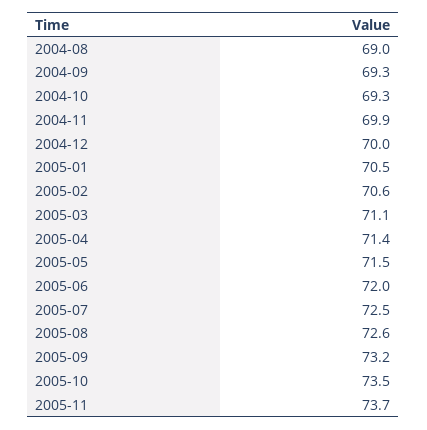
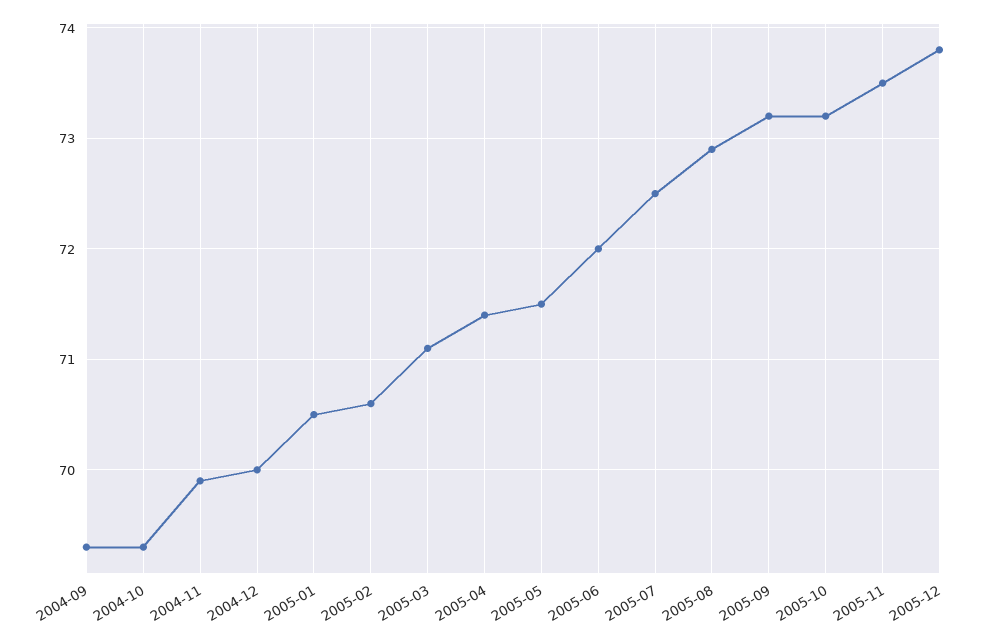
2004-08: 69 -> none
2005-08: 72.6 -> 72.9
2005-10: 73.5 -> 73.2
2005-11: 73.7 -> 73.5
2005-12: none -> 73.8

